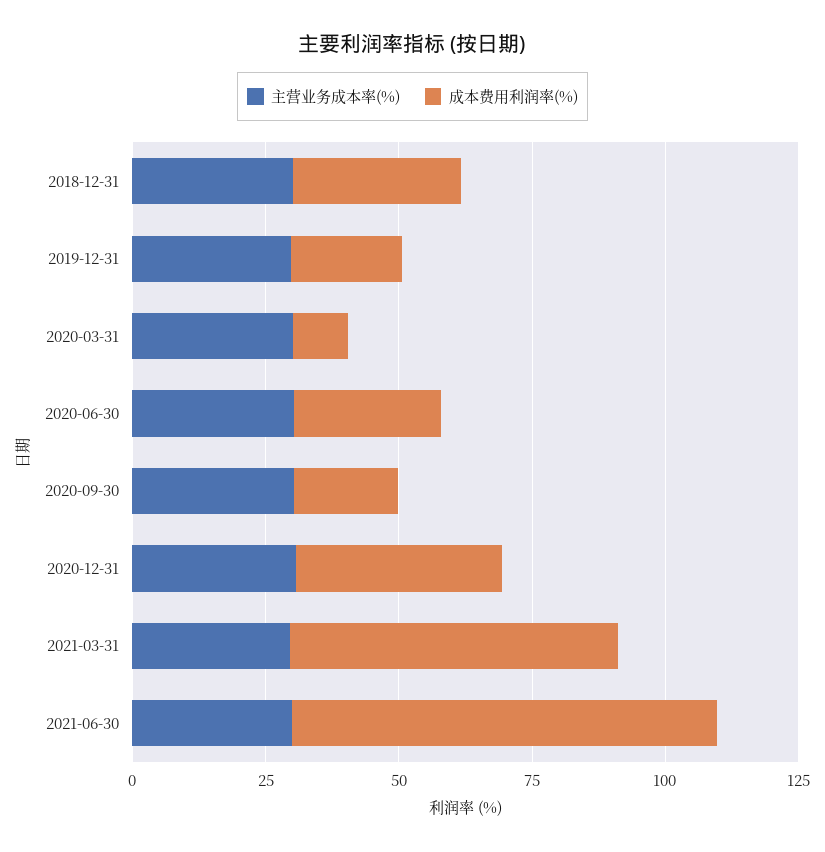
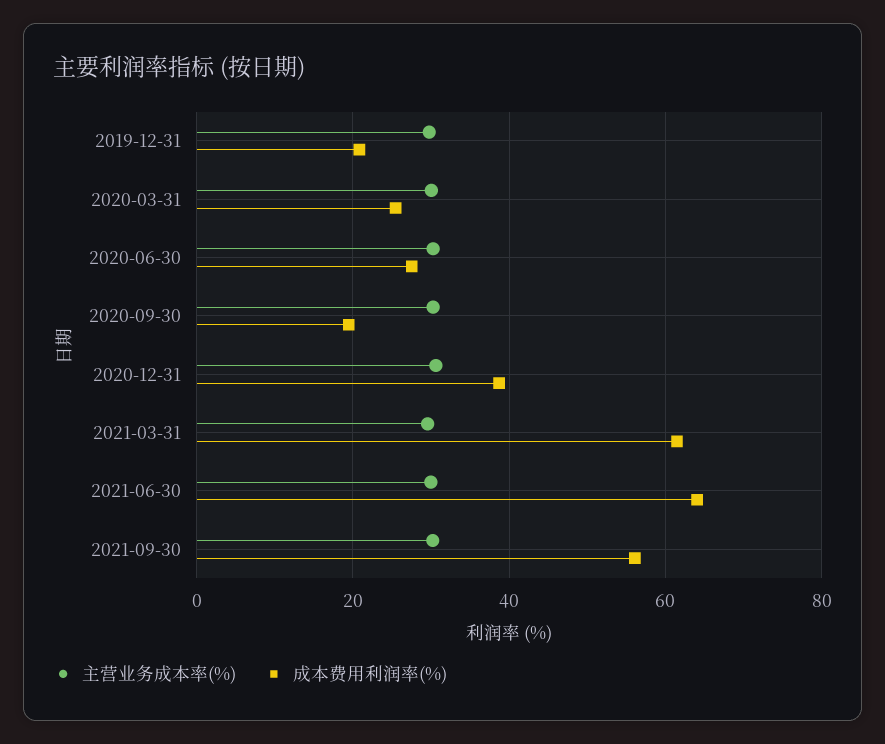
主营业务成本率(%), 2018-12-31: 30 -> none
成本费用利润率(%), 2018-12-31: 30 -> none
成本费用利润率(%), 2020-03-31: 10 -> 26
成本费用利润率(%), 2021-06-30: 80 -> 64
主营业务成本率(%), 2021-09-30: none -> 30
成本费用利润率(%), 2021-09-30: none -> 56

